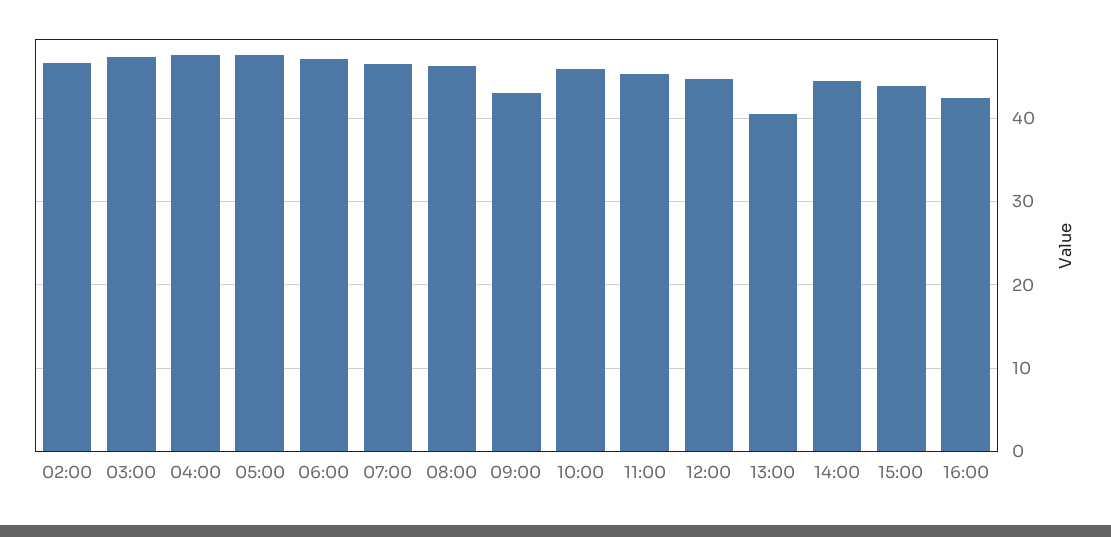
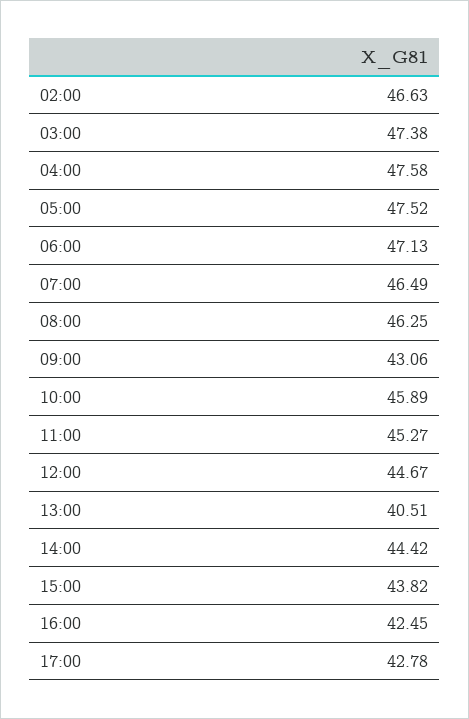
17:00: none -> 42.78

